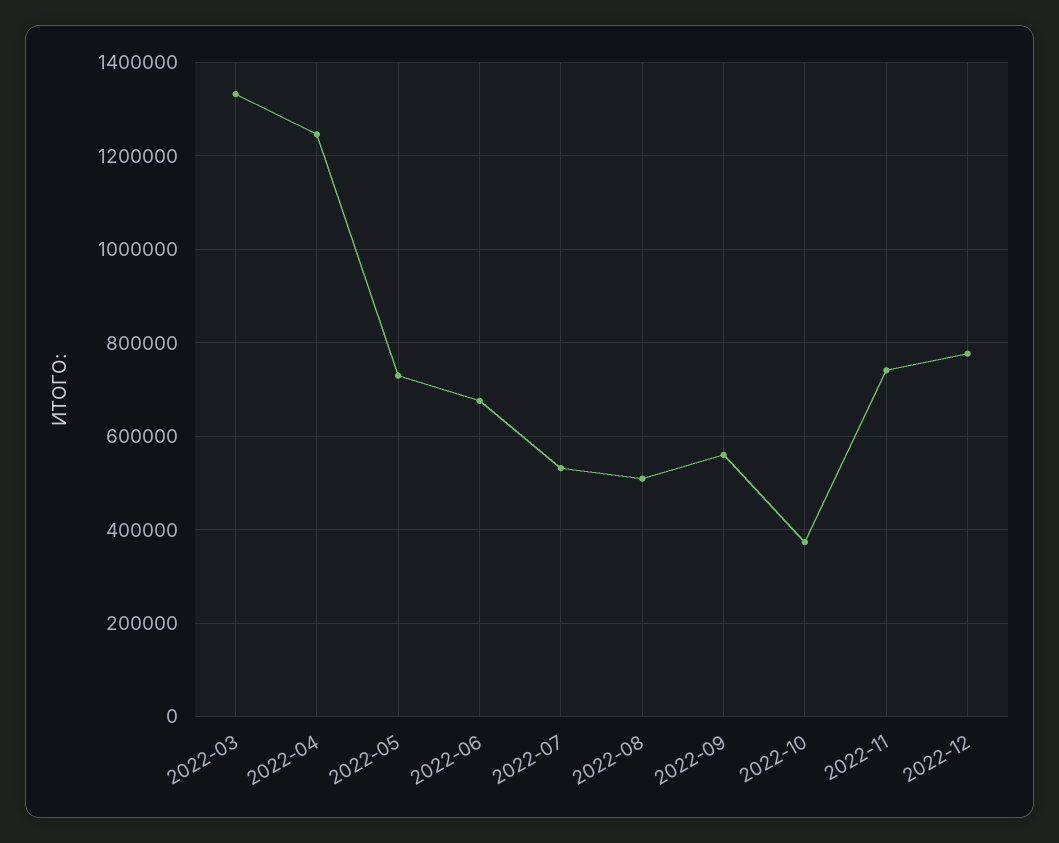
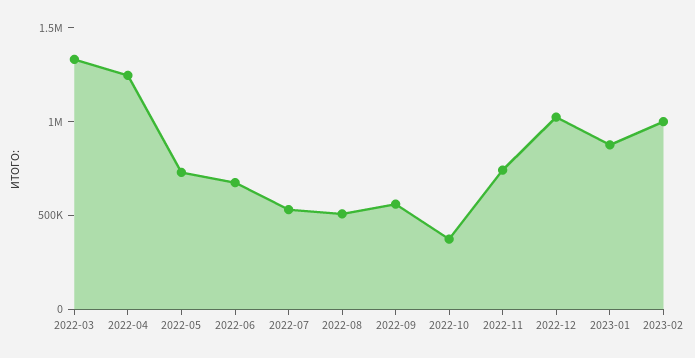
2022-12: 780000 -> 1000000
2023-01: none -> 900000
2023-02: none -> 1000000

